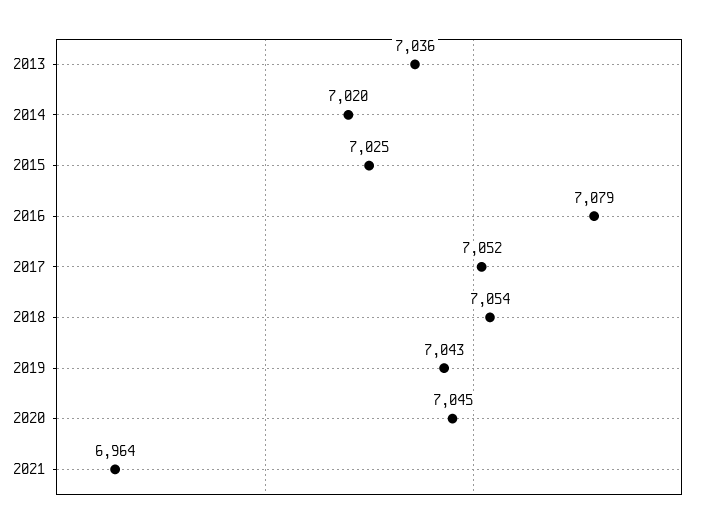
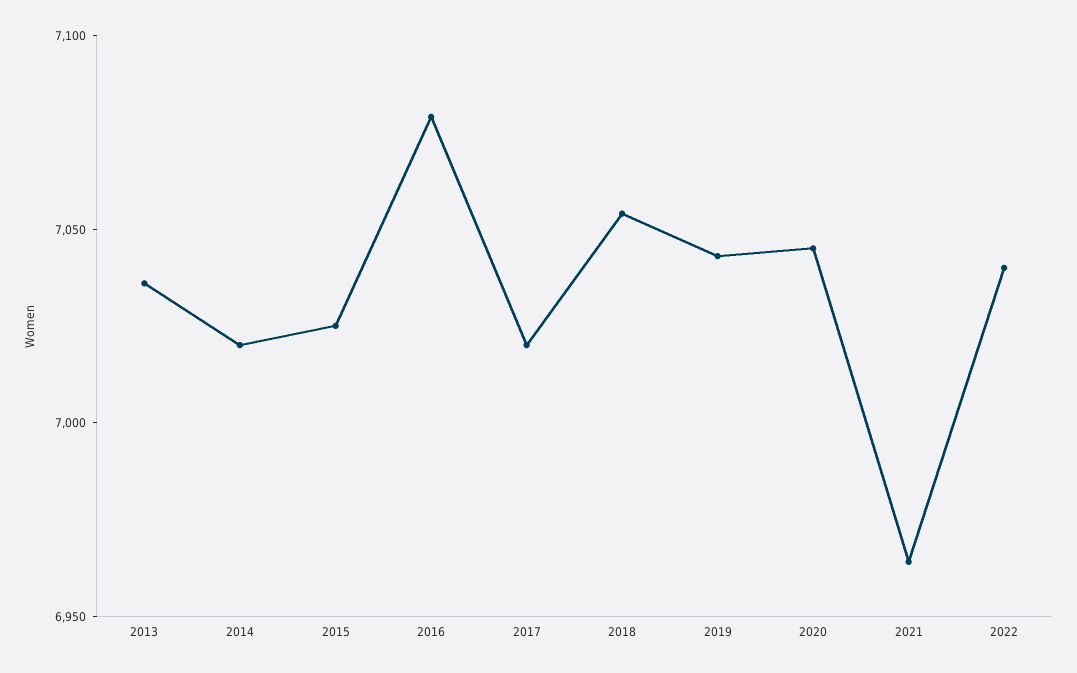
2017: 7052 -> 7020
2022: none -> 7040

